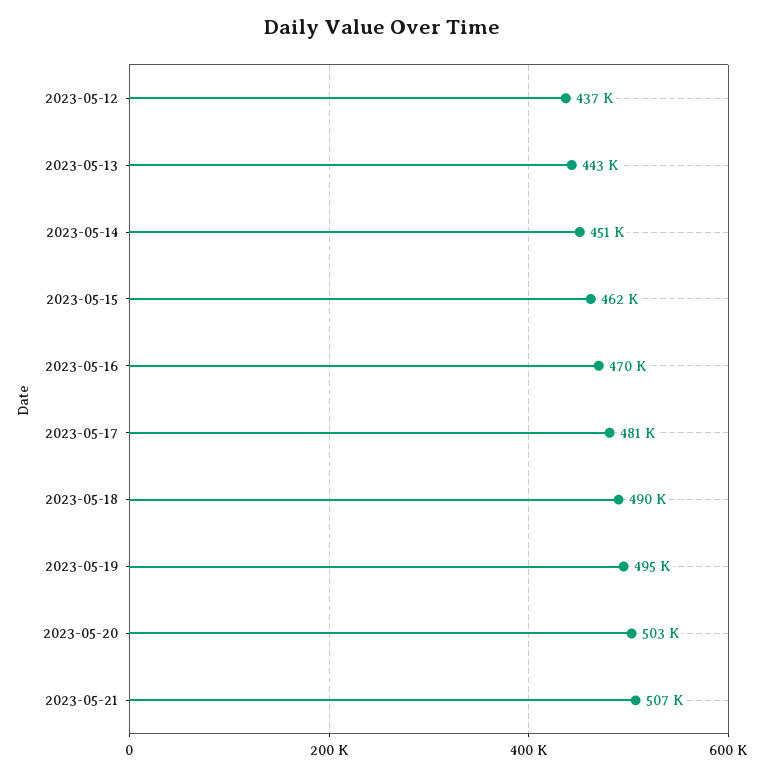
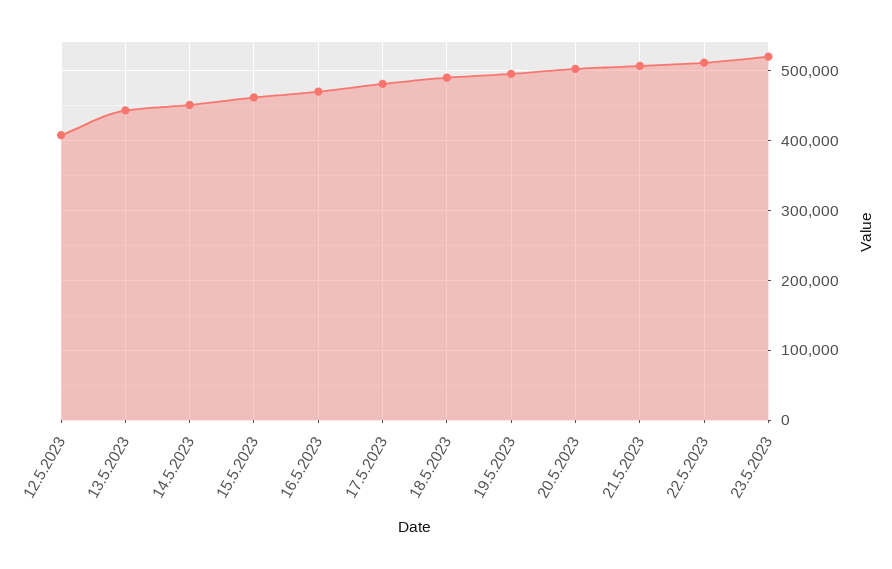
2023-05-12: 437000 -> 410000
22.5.2023: none -> 510000
23.5.2023: none -> 520000

